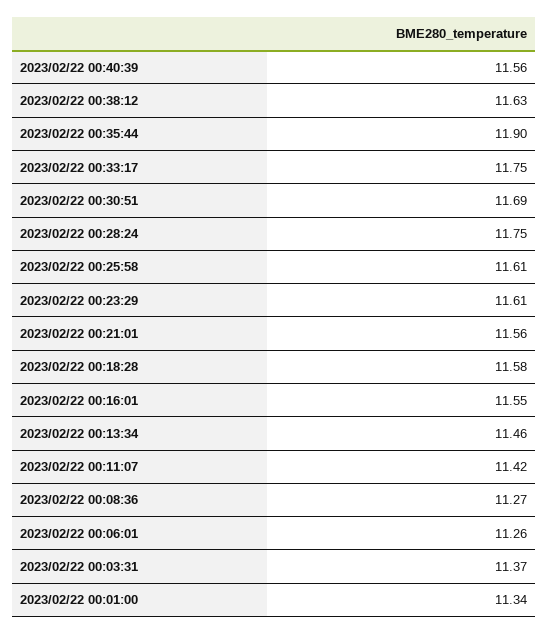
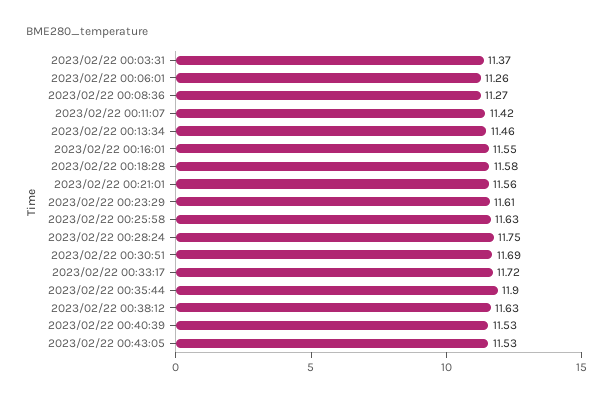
2023/02/22 00:40:39: 11.56 -> 11.53
2023/02/22 00:33:17: 11.75 -> 11.72
2023/02/22 00:25:58: 11.61 -> 11.63
2023/02/22 00:01:00: 11.34 -> none
2023/02/22 00:43:05: none -> 11.53

